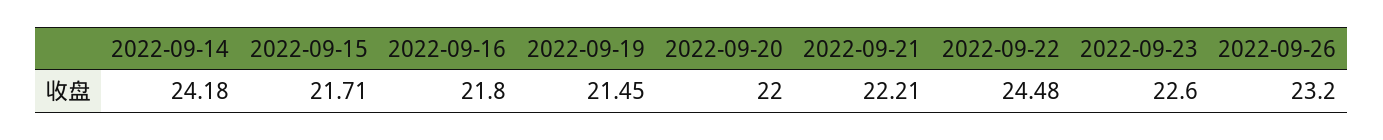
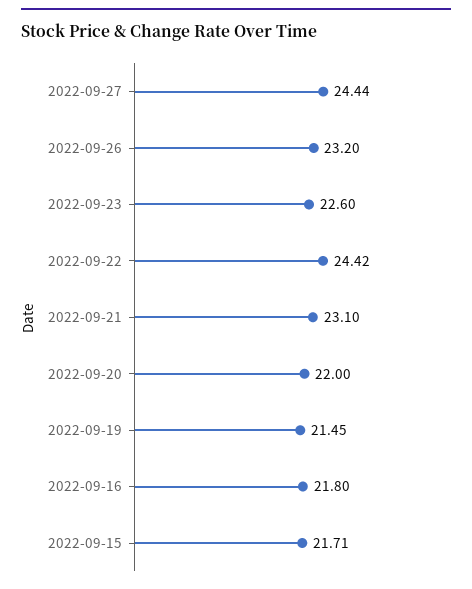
2022-09-14: 24.18 -> none
2022-09-21: 22.21 -> 23.1
2022-09-22: 24.48 -> 24.42
2022-09-27: none -> 24.44

